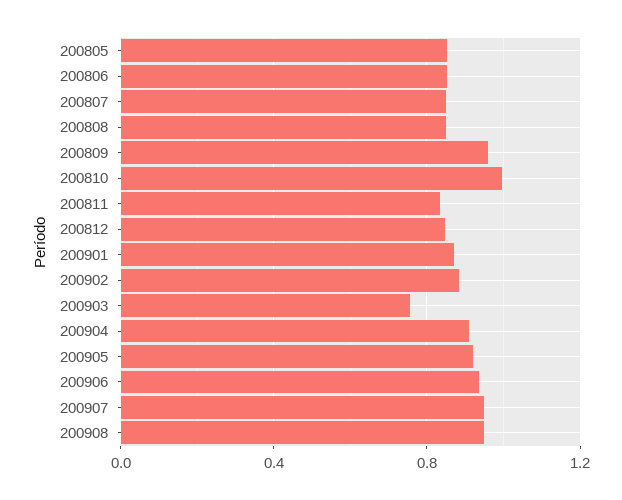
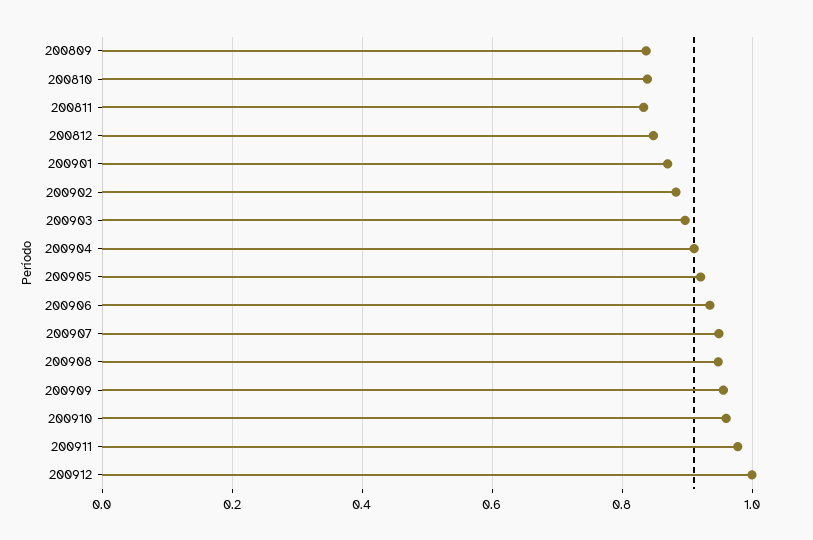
200805: 0.85 -> none
200806: 0.85 -> none
200807: 0.85 -> none
200808: 0.85 -> none
200809: 0.95 -> 0.84
200810: 1 -> 0.84
200903: 0.75 -> 0.9
200909: none -> 0.96
200910: none -> 0.96
200911: none -> 0.98
200912: none -> 1

